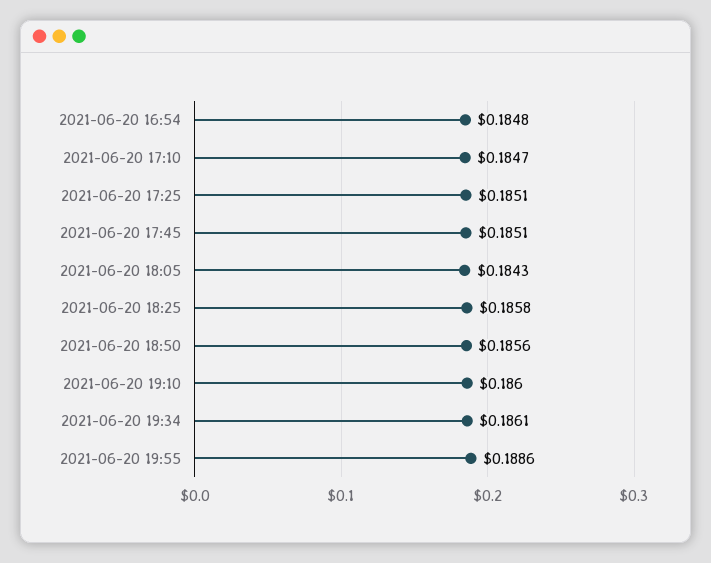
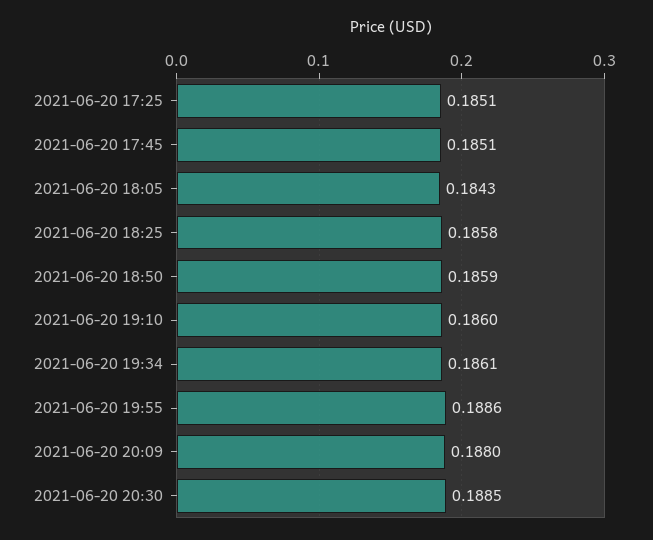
2021-06-20 16:54: 0.1848 -> none
2021-06-20 17:10: 0.1847 -> none
2021-06-20 18:50: 0.1856 -> 0.1859
2021-06-20 20:09: none -> 0.188
2021-06-20 20:30: none -> 0.1885

